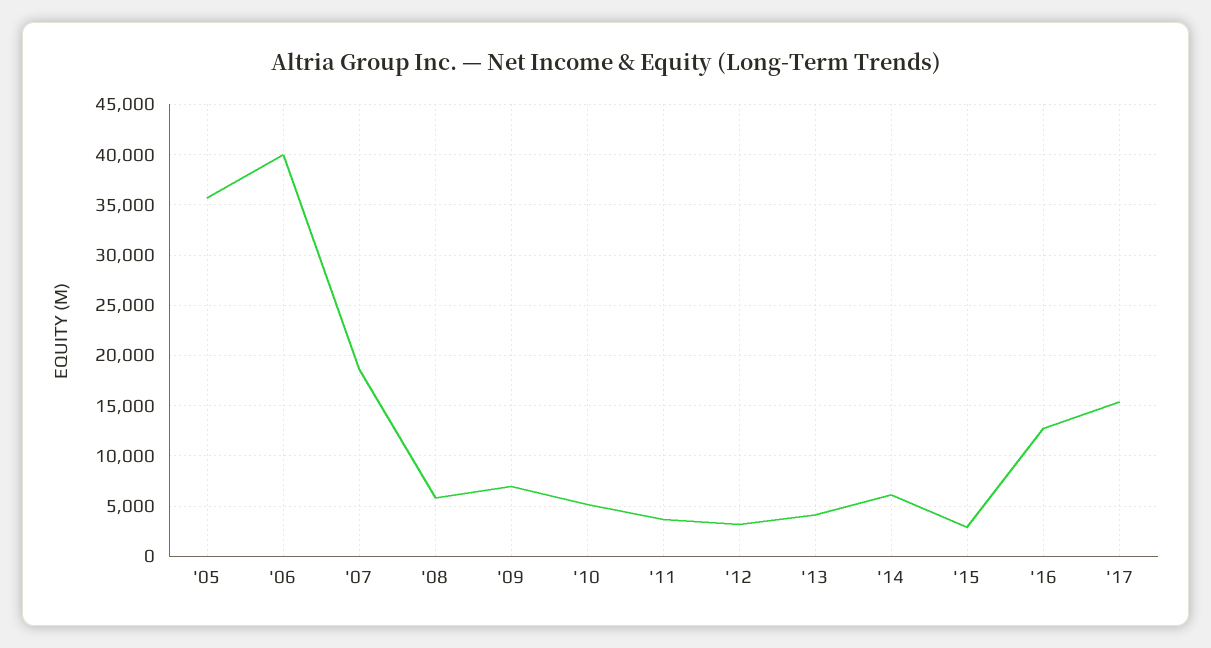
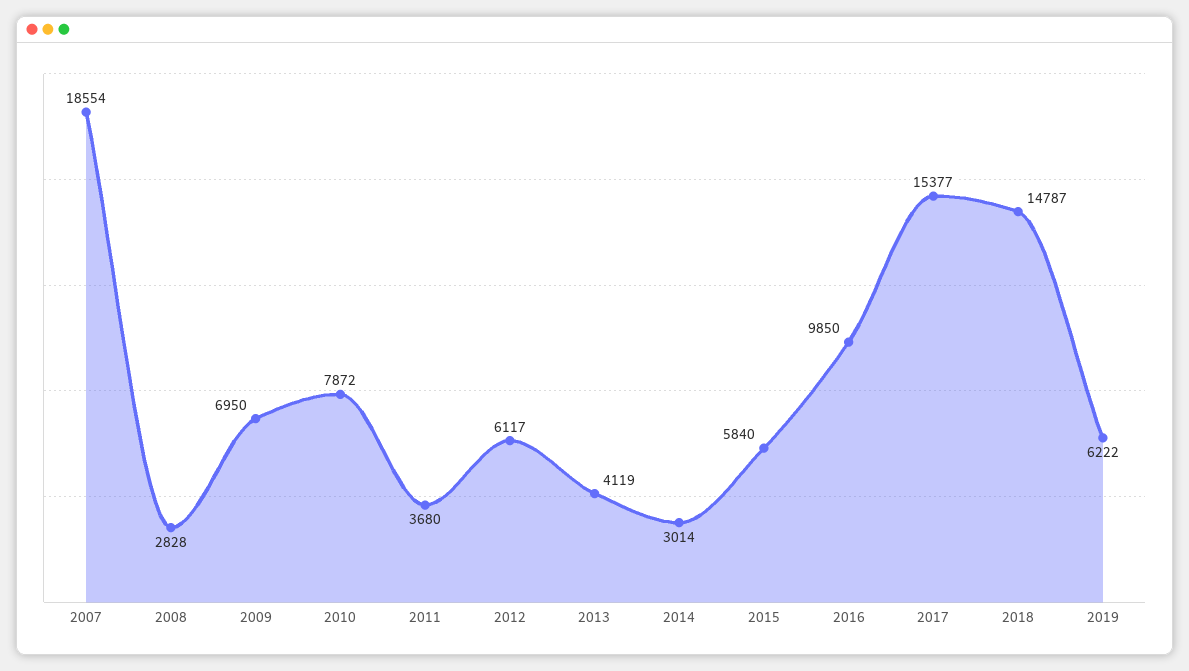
'05: 36000 -> none
'06: 40000 -> none
'08: 6000 -> 2828
'10: 5000 -> 7872
'12: 3000 -> 6117
'14: 6000 -> 3014
'15: 3000 -> 5840
'16: 13000 -> 9850
2018: none -> 14787
2019: none -> 6222

